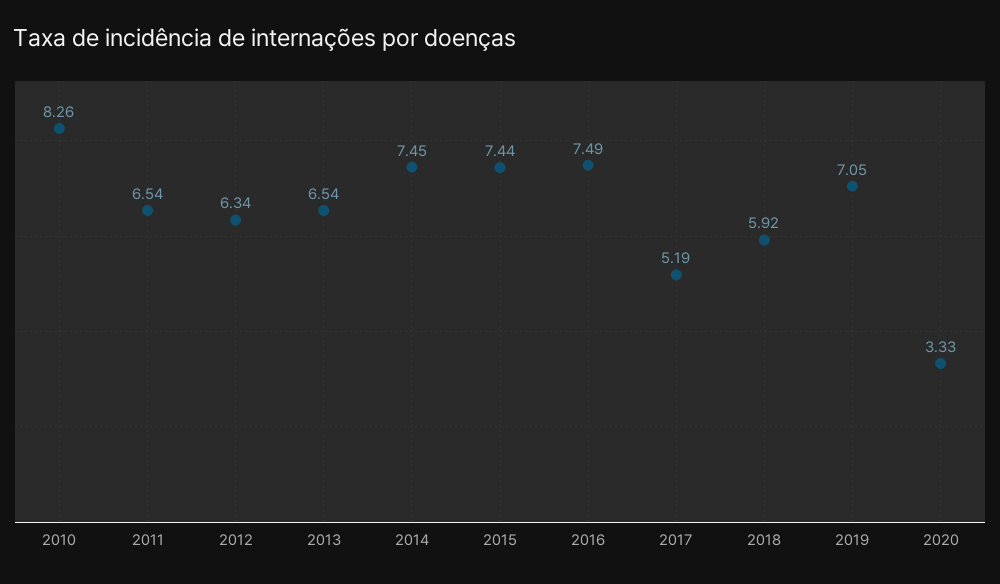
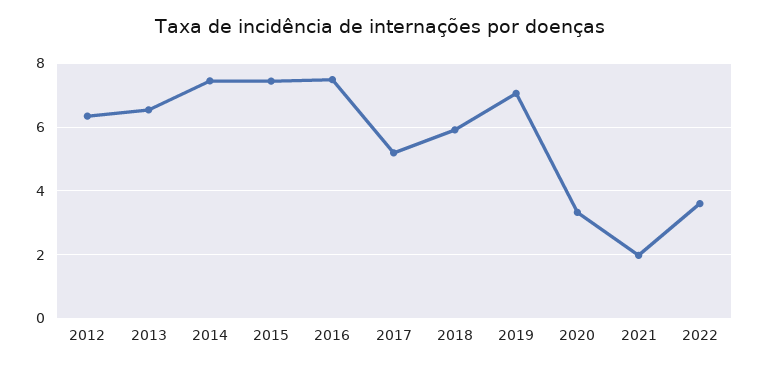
2010: 8.26 -> none
2011: 6.54 -> none
2021: none -> 2
2022: none -> 3.6

